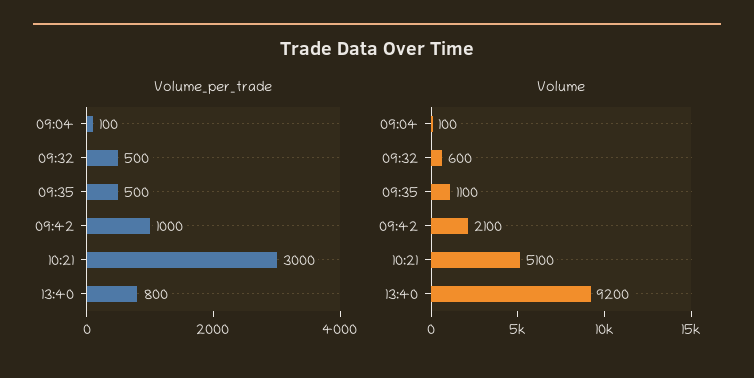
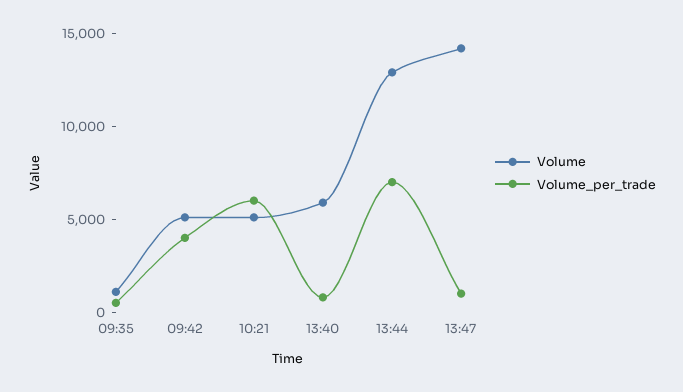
Volume_per_trade, 09:04: 100 -> none
Volume_per_trade, 09:32: 500 -> none
Volume_per_trade, 09:42: 1000 -> 4000
Volume_per_trade, 10:21: 3000 -> 6000
Volume, 09:04: 100 -> none
Volume, 09:32: 600 -> none
Volume, 09:42: 2100 -> 5000
Volume, 13:40: 9200 -> 6000
Volume, 13:44: none -> 13000
Volume_per_trade, 13:44: none -> 7000
Volume, 13:47: none -> 14000
Volume_per_trade, 13:47: none -> 1000

